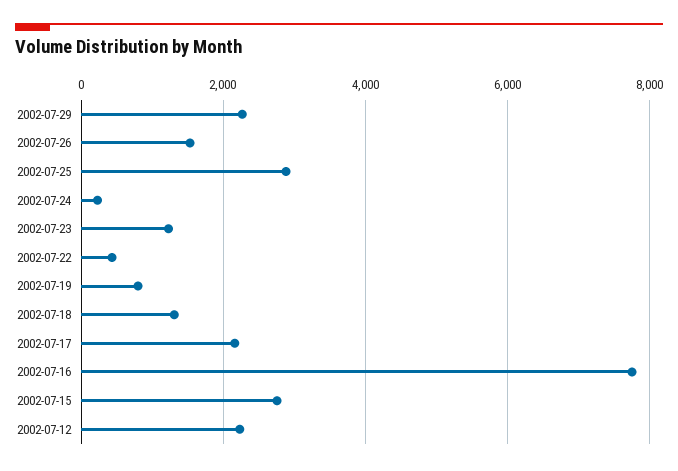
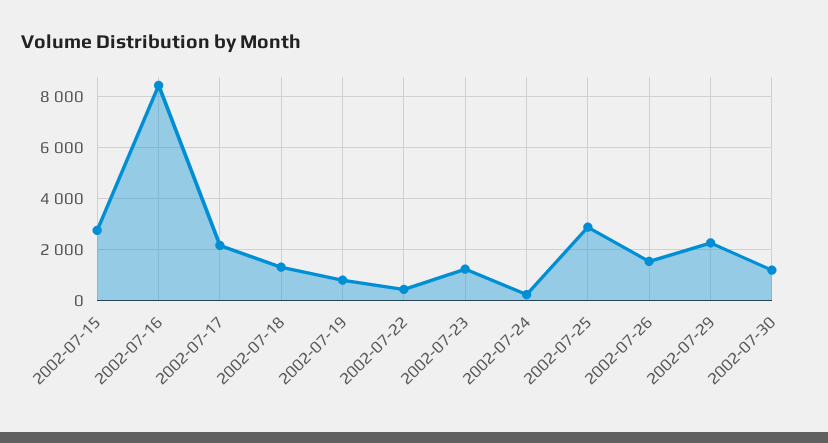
2002-07-16: 7800 -> 8500
2002-07-12: 2200 -> none
2002-07-30: none -> 1250

